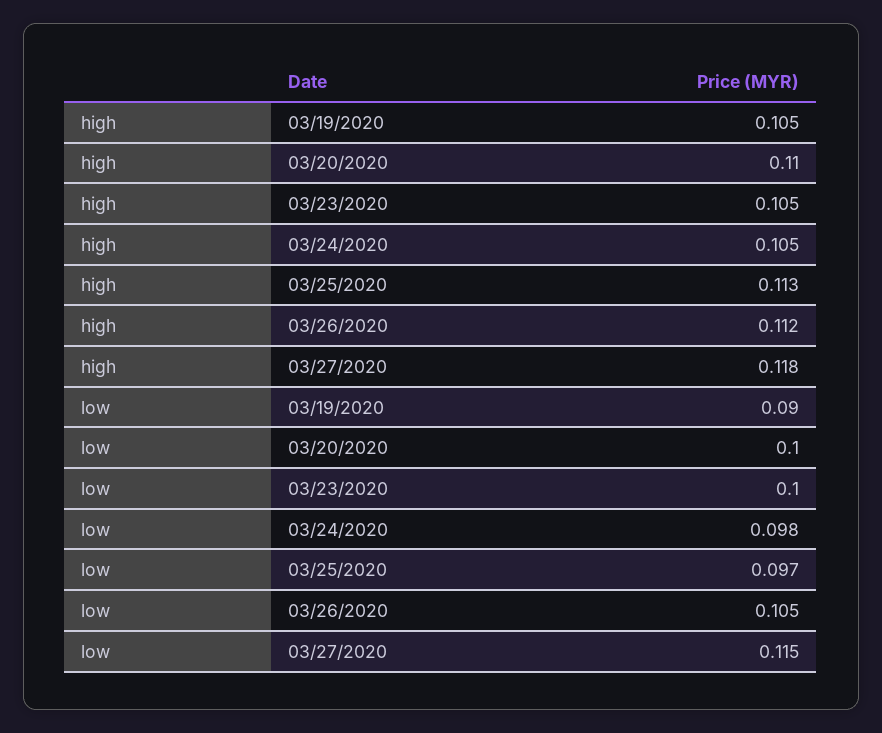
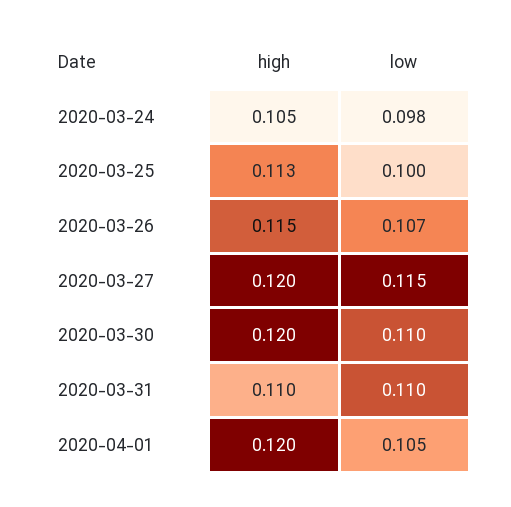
high, 03/19/2020: 0.105 -> none
high, 03/20/2020: 0.11 -> none
high, 03/23/2020: 0.105 -> none
high, 03/26/2020: 0.112 -> 0.115
high, 03/27/2020: 0.118 -> 0.12
low, 03/19/2020: 0.09 -> none
low, 03/20/2020: 0.1 -> none
low, 03/23/2020: 0.1 -> none
low, 03/25/2020: 0.097 -> 0.1
low, 03/26/2020: 0.105 -> 0.107
high, 2020-03-30: none -> 0.12
low, 2020-03-30: none -> 0.11
high, 2020-03-31: none -> 0.11
low, 2020-03-31: none -> 0.11
high, 2020-04-01: none -> 0.12
low, 2020-04-01: none -> 0.105

